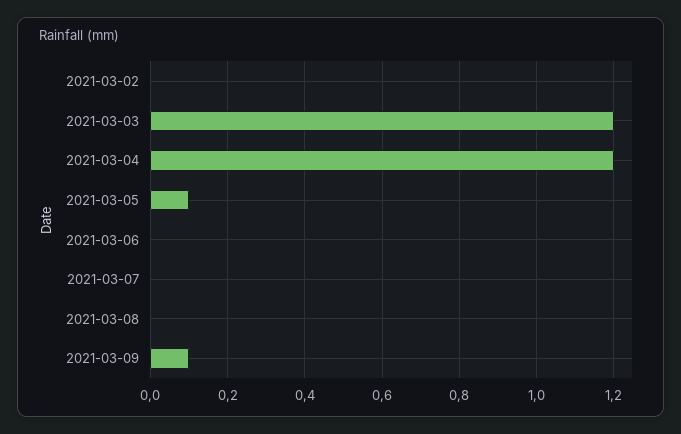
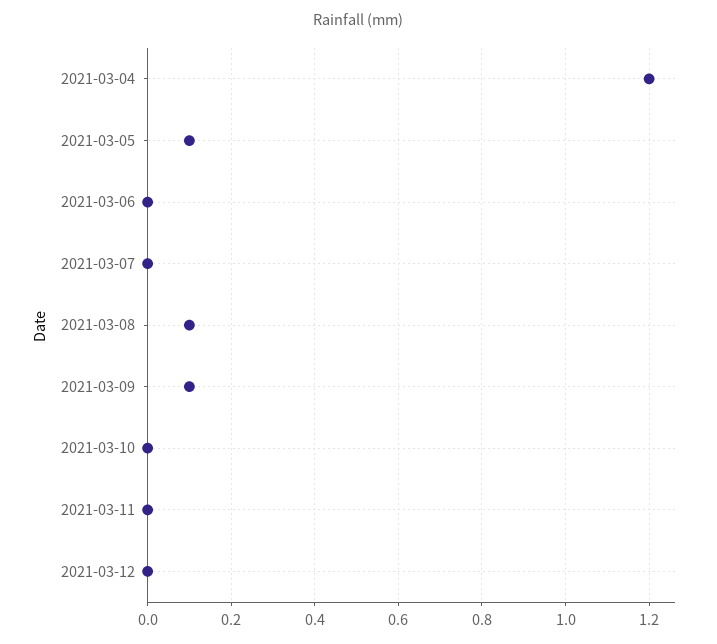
2021-03-02: 0 -> none
2021-03-03: 1.2 -> none
2021-03-08: 0 -> 0.1
2021-03-10: none -> 0
2021-03-11: none -> 0
2021-03-12: none -> 0

